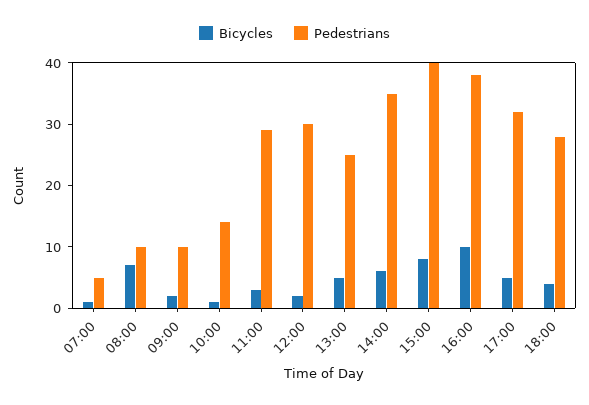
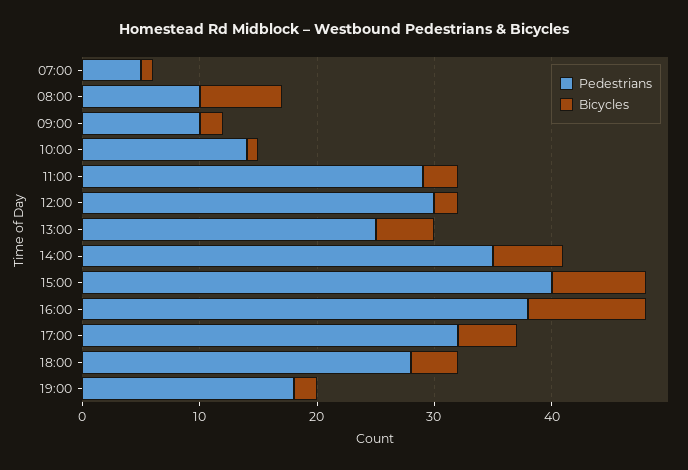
Pedestrians, 19:00: none -> 18
Bicycles, 19:00: none -> 2

